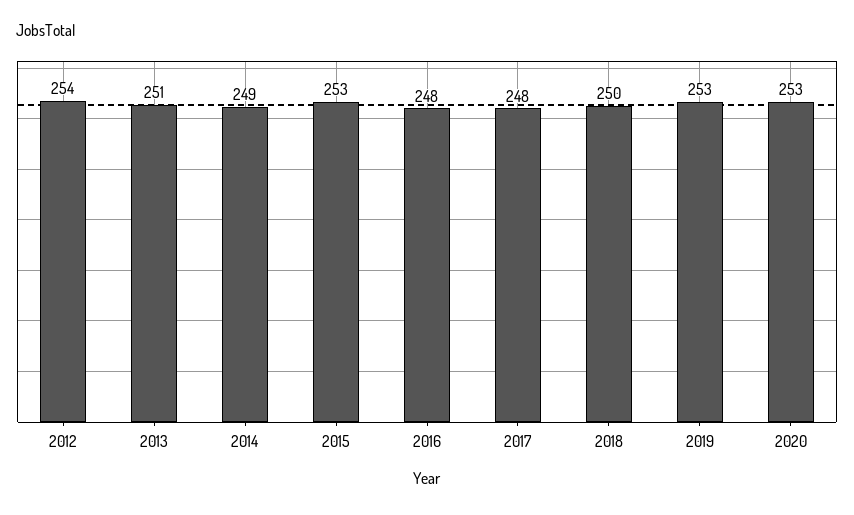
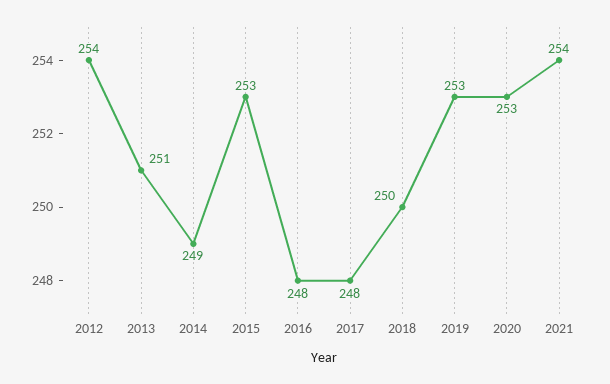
2021: none -> 254

